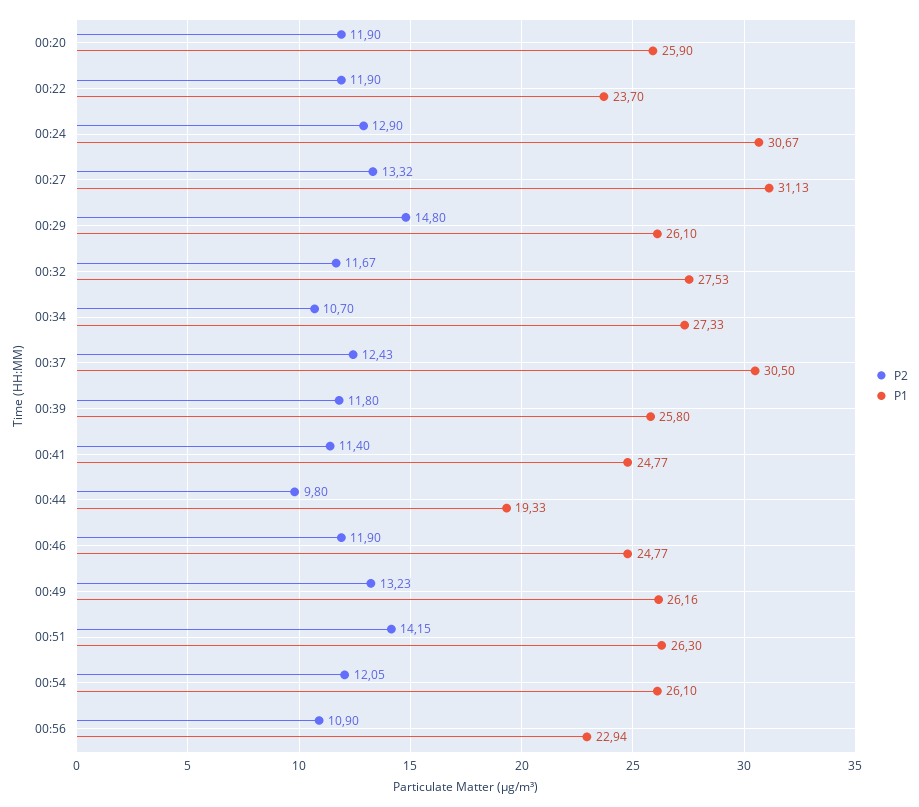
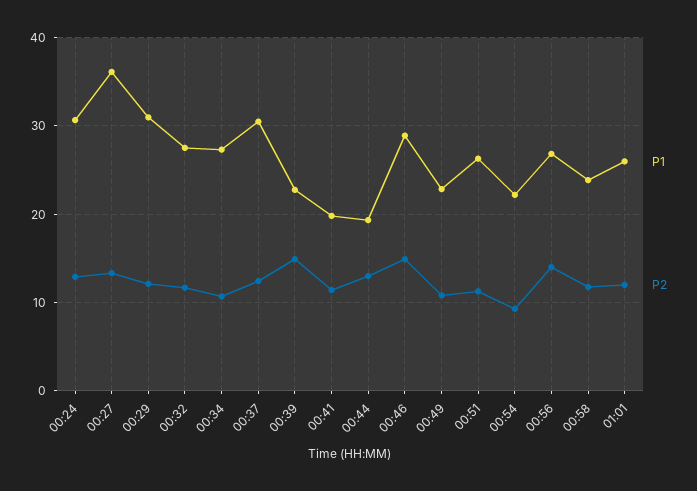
P2, 00:20: 11.9 -> none
P1, 00:20: 25.9 -> none
P2, 00:22: 11.9 -> none
P1, 00:22: 23.7 -> none
P1, 00:27: 31.13 -> 36
P2, 00:29: 14.8 -> 12
P1, 00:29: 26.1 -> 31
P2, 00:39: 11.8 -> 15
P1, 00:39: 25.8 -> 23
P1, 00:41: 24.77 -> 20
P2, 00:44: 9.8 -> 13
P2, 00:46: 11.9 -> 15
P1, 00:46: 24.77 -> 29
P2, 00:49: 13.23 -> 11
P1, 00:49: 26.16 -> 23
P2, 00:51: 14.15 -> 11
P2, 00:54: 12.05 -> 9
P1, 00:54: 26.1 -> 22
P2, 00:56: 10.9 -> 14
P1, 00:56: 22.94 -> 27
P1, 00:58: none -> 24
P2, 00:58: none -> 12
P1, 01:01: none -> 26
P2, 01:01: none -> 12

